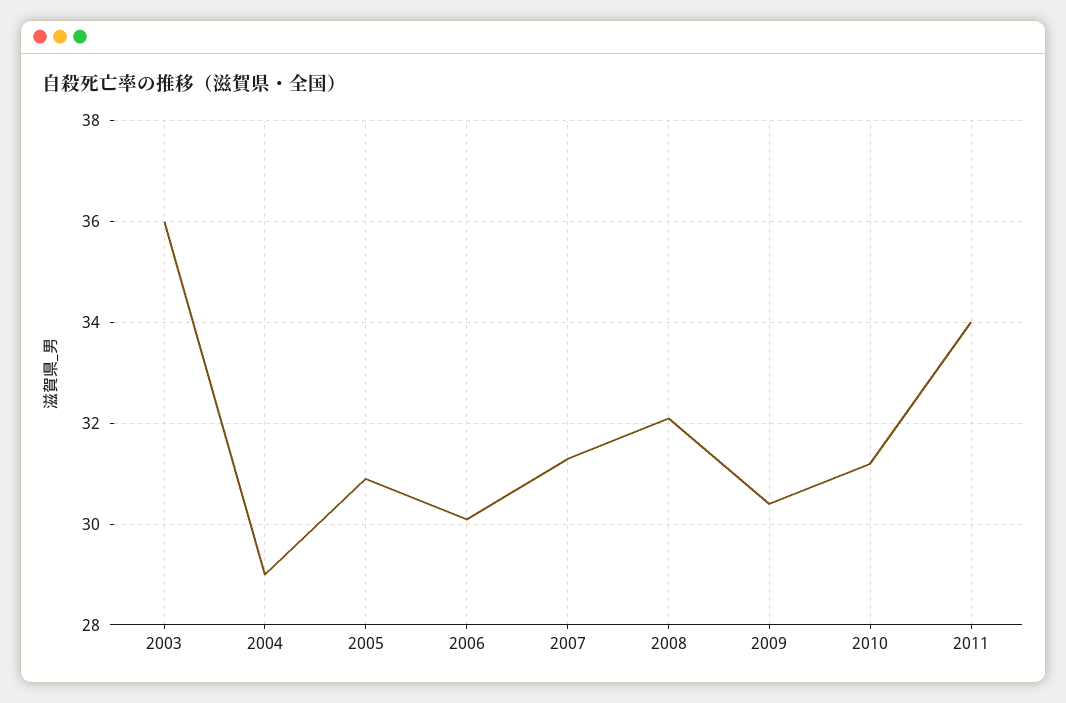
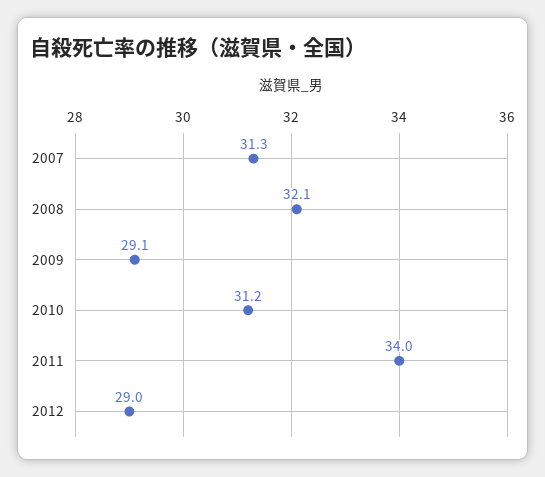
2003: 36 -> none
2004: 29 -> none
2005: 31 -> none
2006: 30 -> none
2009: 30.5 -> 29.1
2012: none -> 29

